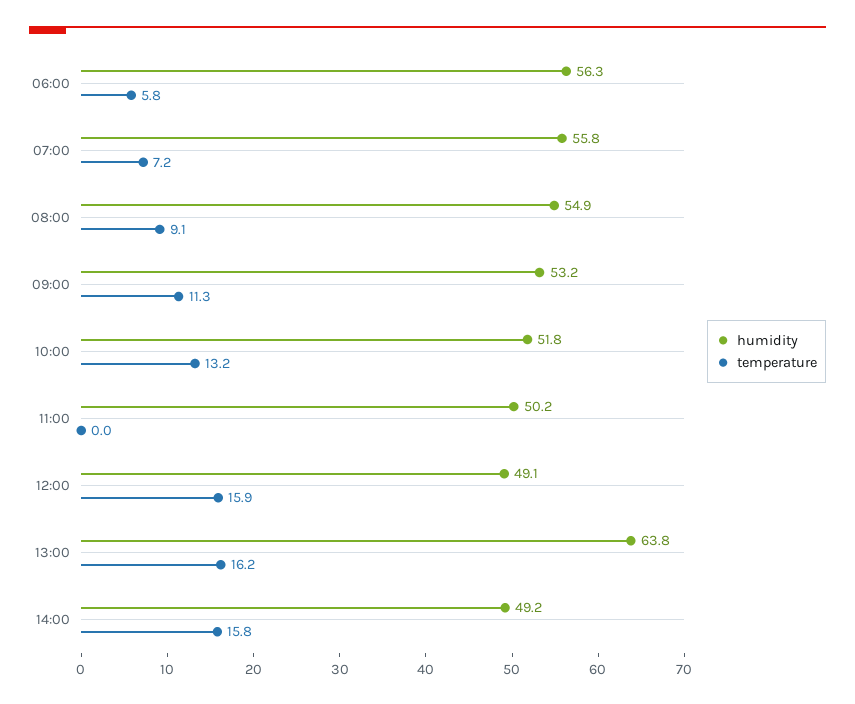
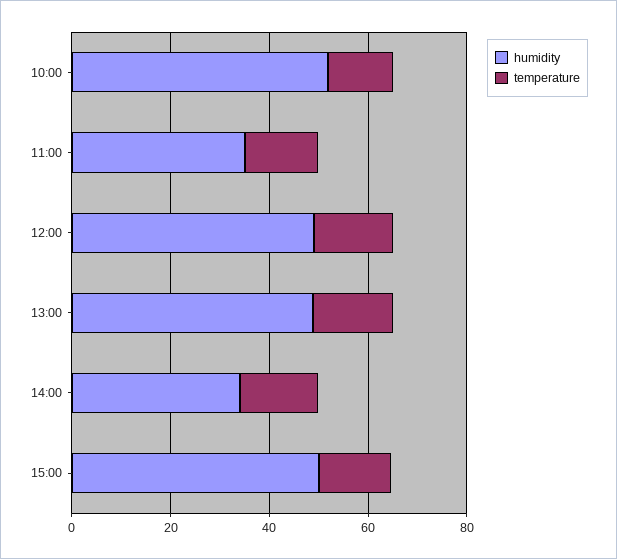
humidity, 06:00: 56.3 -> none
temperature, 06:00: 5.8 -> none
humidity, 07:00: 55.8 -> none
temperature, 07:00: 7.2 -> none
humidity, 08:00: 54.9 -> none
temperature, 08:00: 9.1 -> none
humidity, 09:00: 53.2 -> none
temperature, 09:00: 11.3 -> none
humidity, 11:00: 50.2 -> 35
temperature, 11:00: 0 -> 15
humidity, 13:00: 63.8 -> 50
humidity, 14:00: 49.2 -> 35
humidity, 15:00: none -> 50
temperature, 15:00: none -> 15

